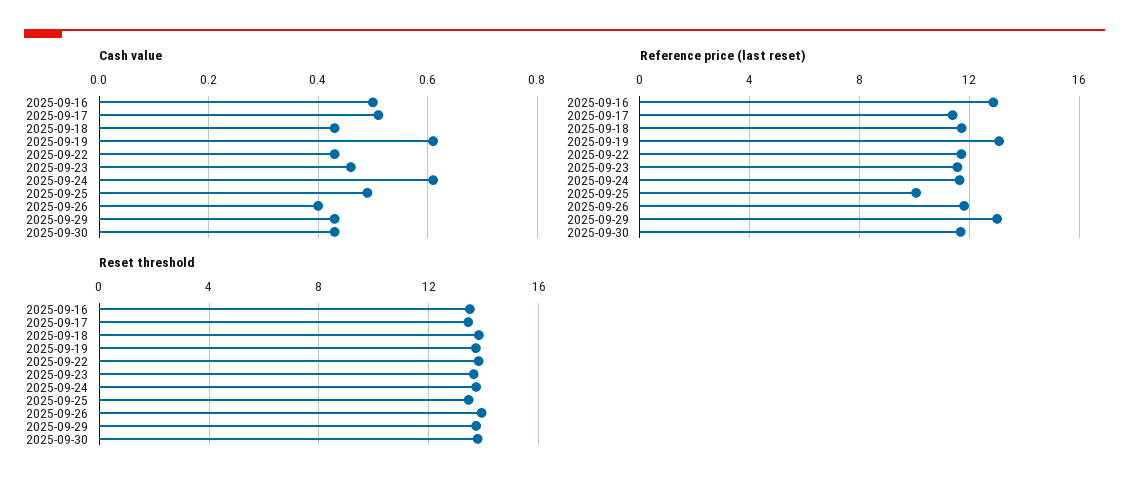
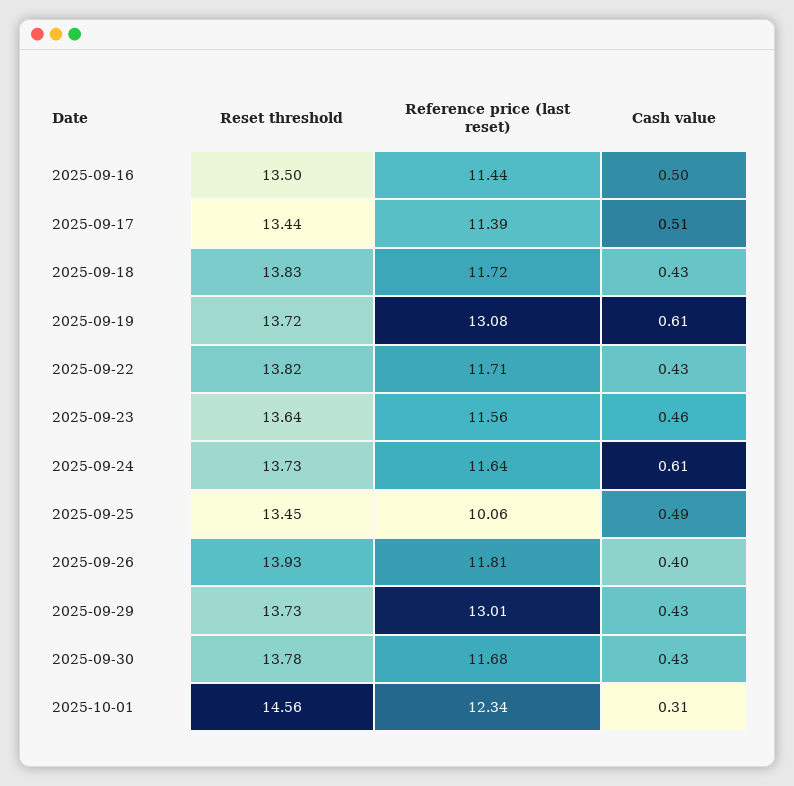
Reference price (last reset), 2025-09-16: 13 -> 11.44
Reset threshold, 2025-10-01: none -> 14.56
Reference price (last reset), 2025-10-01: none -> 12.34
Cash value, 2025-10-01: none -> 0.31

